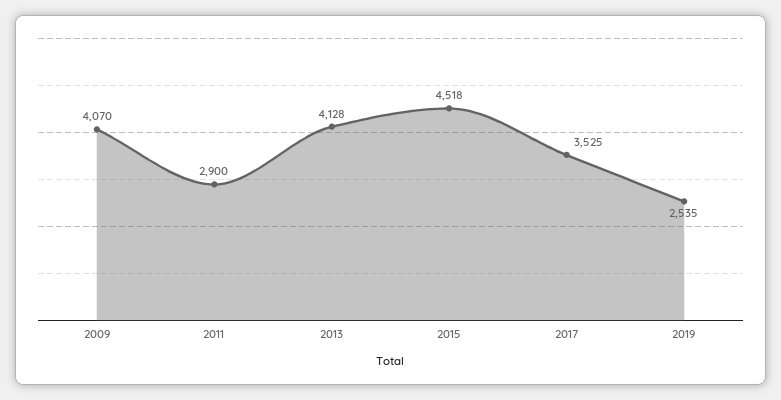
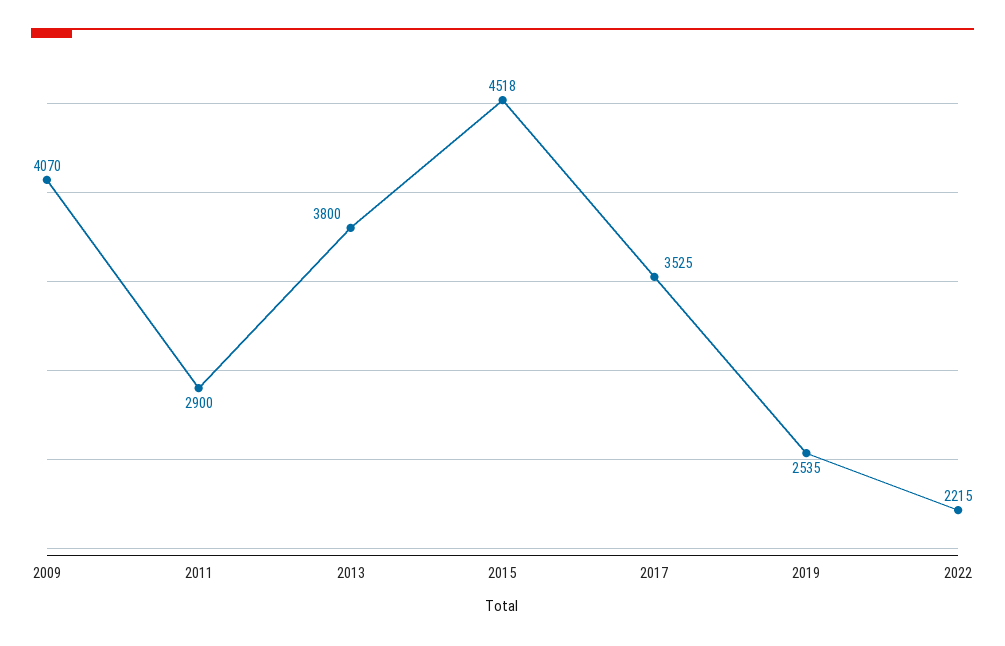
2013: 4128 -> 3800
2022: none -> 2215

